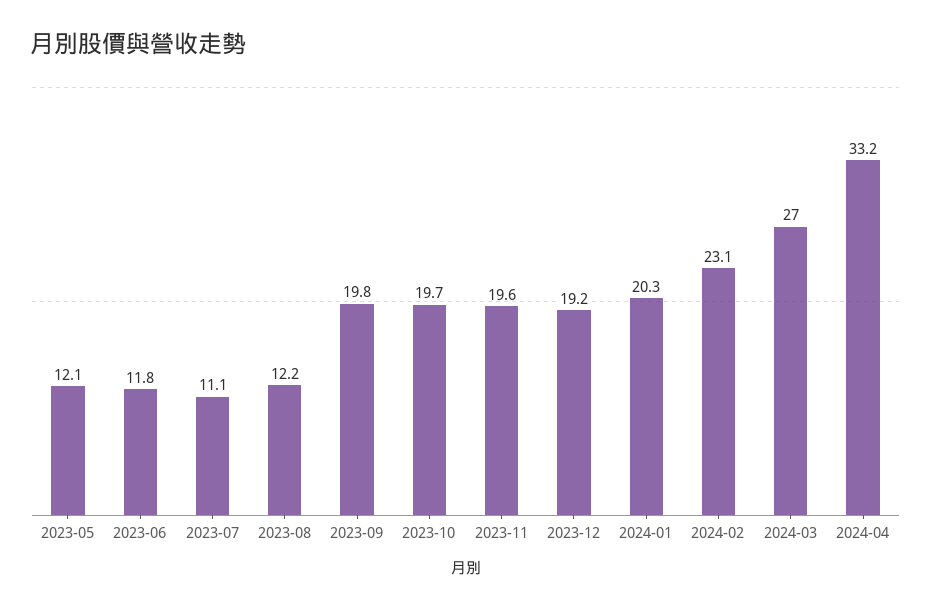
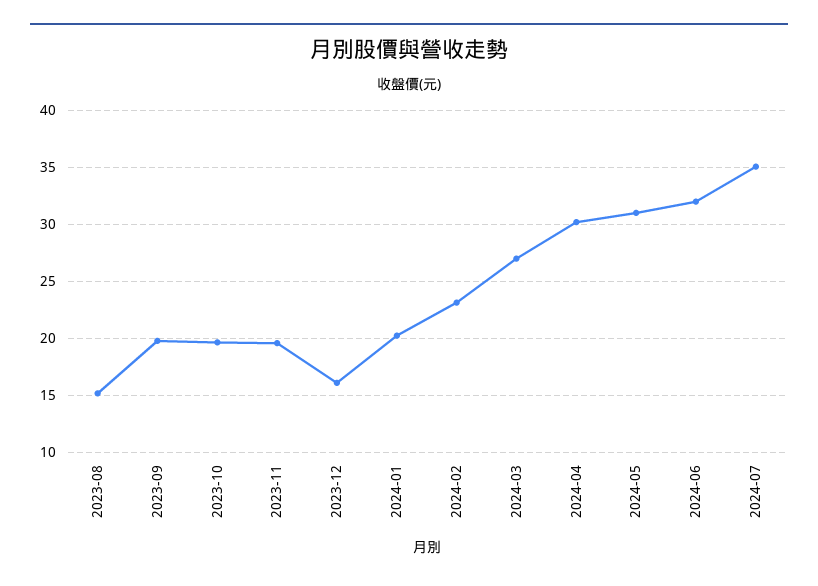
2023-05: 12.1 -> none
2023-06: 11.8 -> none
2023-07: 11.1 -> none
2023-08: 12.2 -> 15
2023-12: 19.2 -> 16
2024-04: 33.2 -> 30
2024-05: none -> 31
2024-06: none -> 32
2024-07: none -> 35

